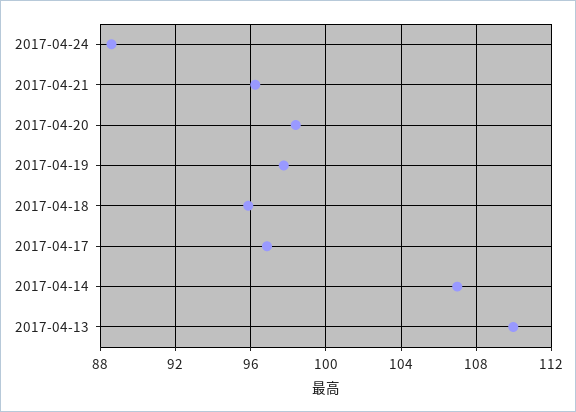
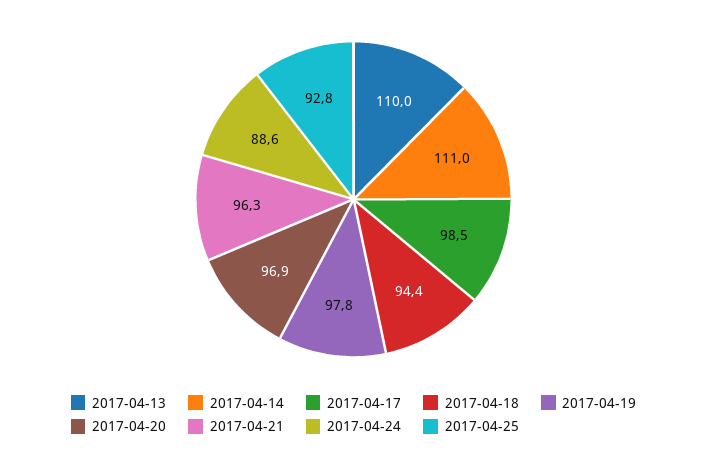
2017-04-20: 98.5 -> 96.9
2017-04-18: 96 -> 94.4
2017-04-17: 97 -> 98.5
2017-04-14: 107 -> 111
2017-04-25: none -> 92.8

